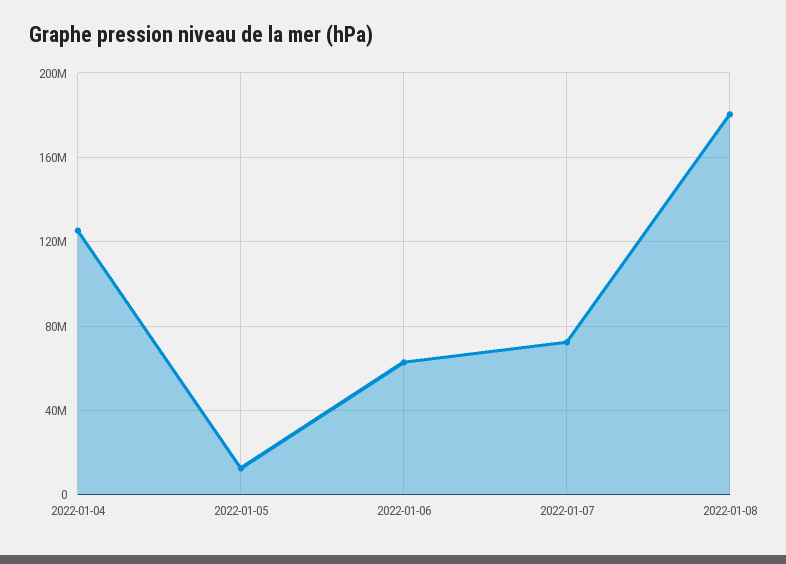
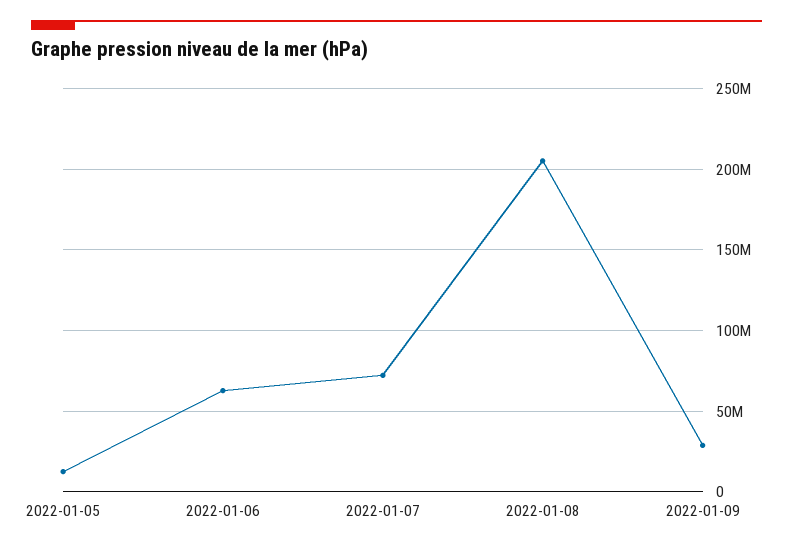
2022-01-04: 125000000 -> none
2022-01-08: 180000000 -> 205000000
2022-01-09: none -> 30000000

